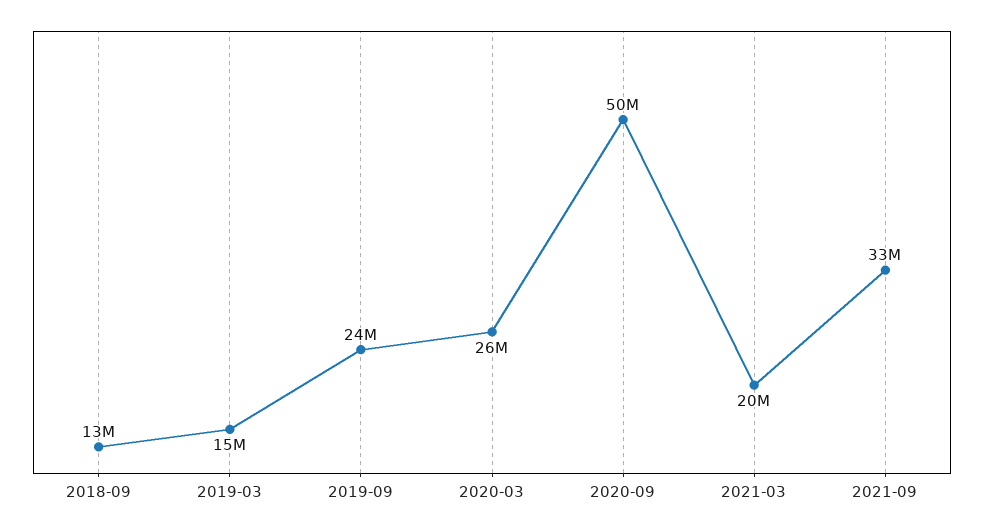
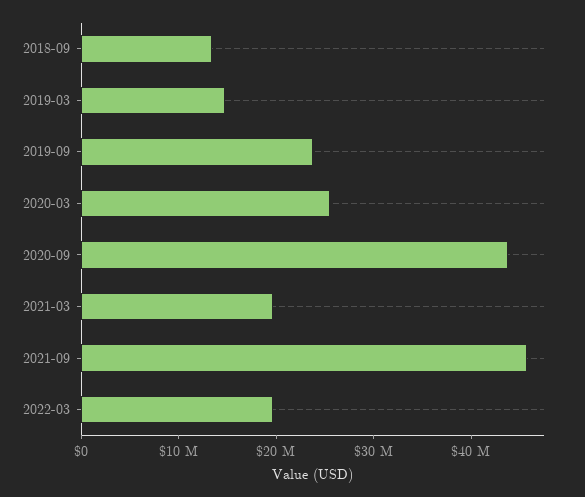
2020-09: 50000000 -> 44000000
2021-09: 33000000 -> 46000000
2022-03: none -> 20000000

